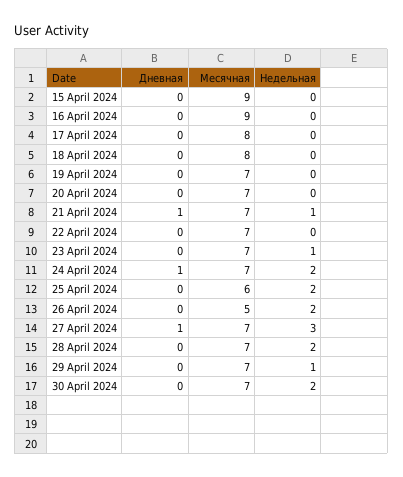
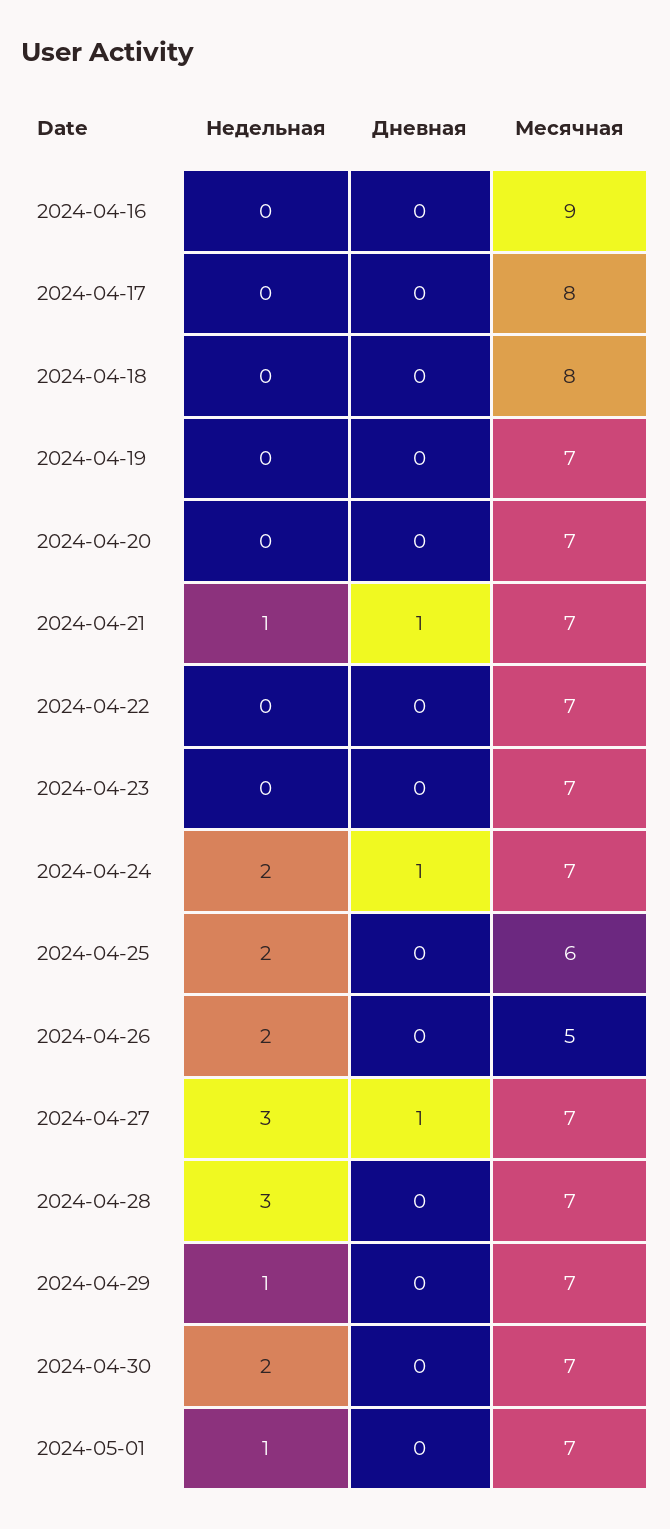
Дневная, 15 April 2024: 0 -> none
Месячная, 15 April 2024: 9 -> none
Недельная, 15 April 2024: 0 -> none
Недельная, 23 April 2024: 1 -> 0
Недельная, 28 April 2024: 2 -> 3
Недельная, 2024-05-01: none -> 1
Дневная, 2024-05-01: none -> 0
Месячная, 2024-05-01: none -> 7

